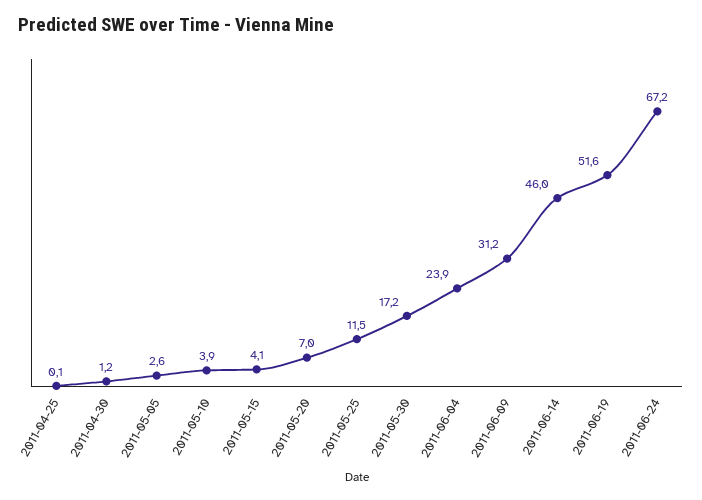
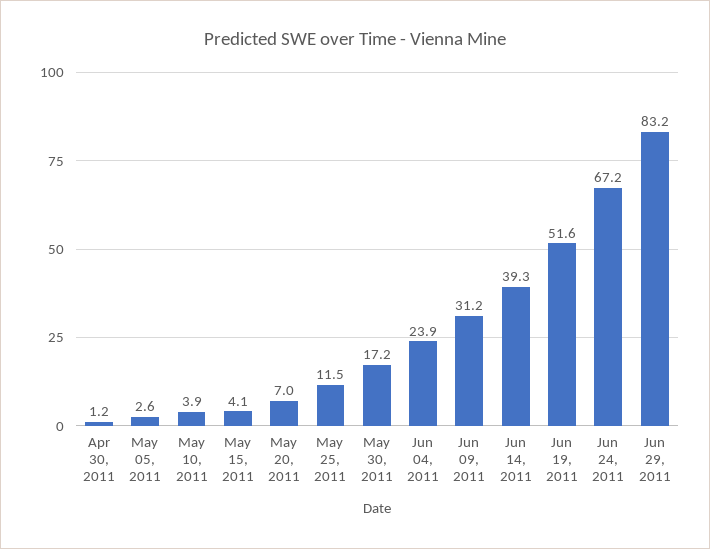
2011-04-25: 0.1 -> none
2011-06-14: 46 -> 39.3
Jun 29, 2011: none -> 83.2

